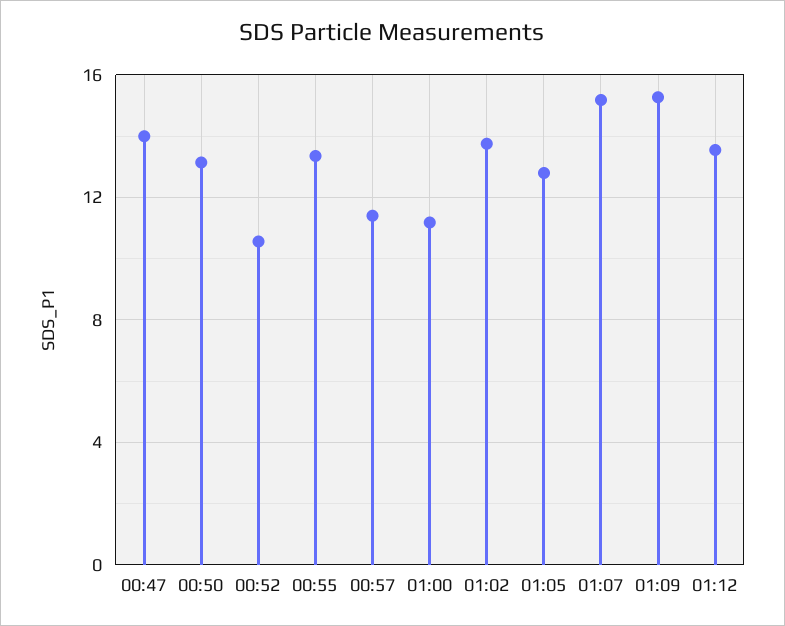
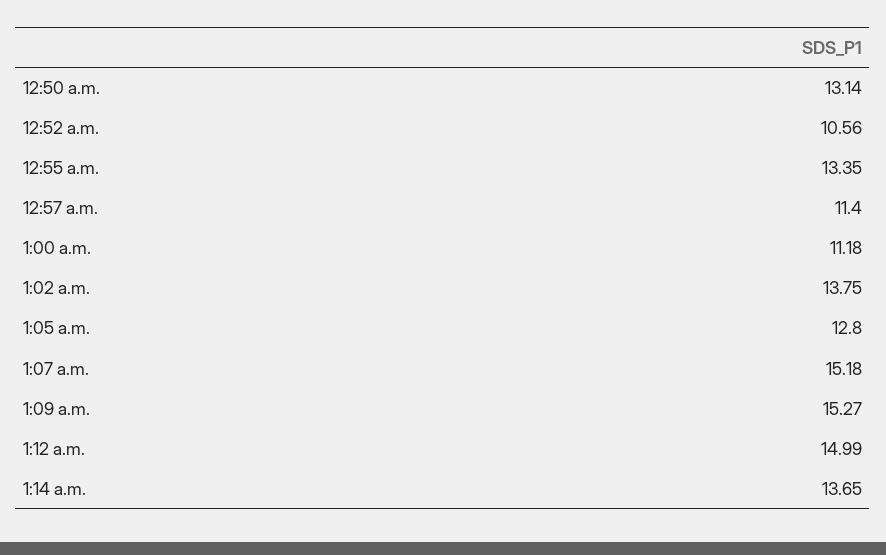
00:47: 14 -> none
01:12: 13.5 -> 14.99
1:14 a.m.: none -> 13.65

